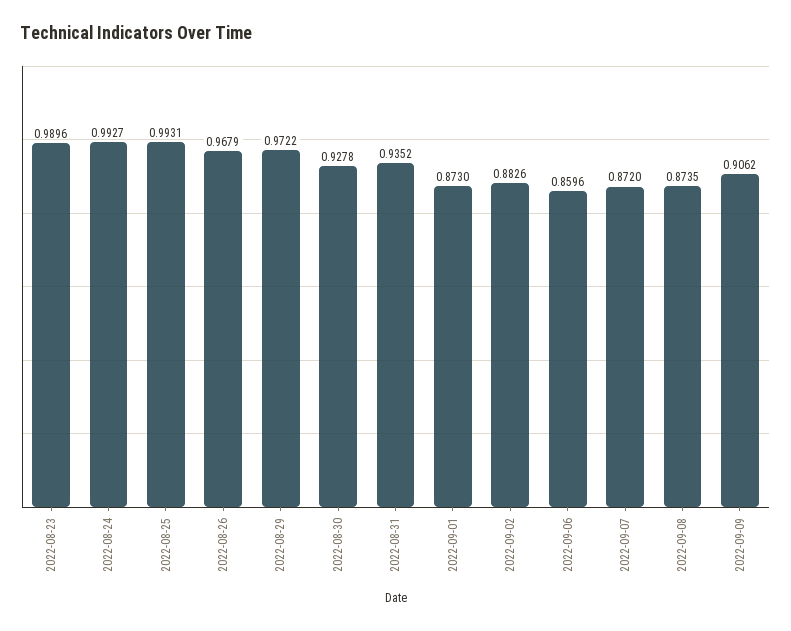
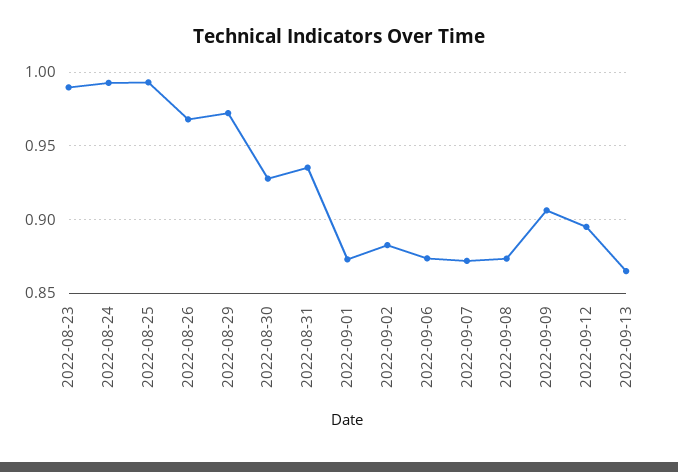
2022-09-06: 0.8596 -> 0.875
2022-09-12: none -> 0.895
2022-09-13: none -> 0.865

